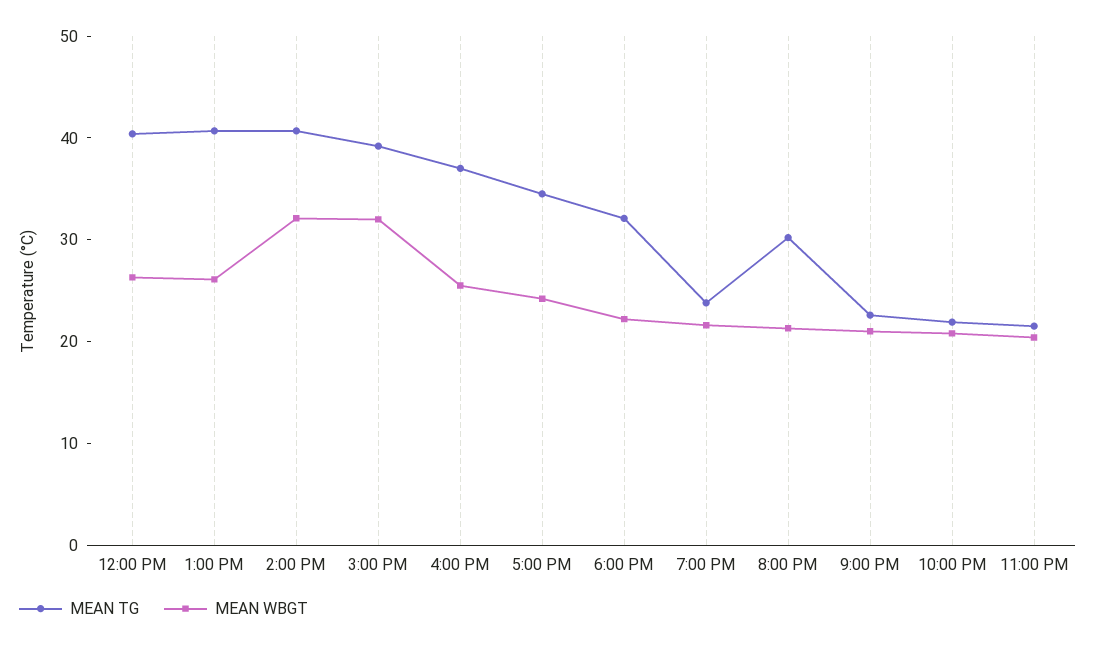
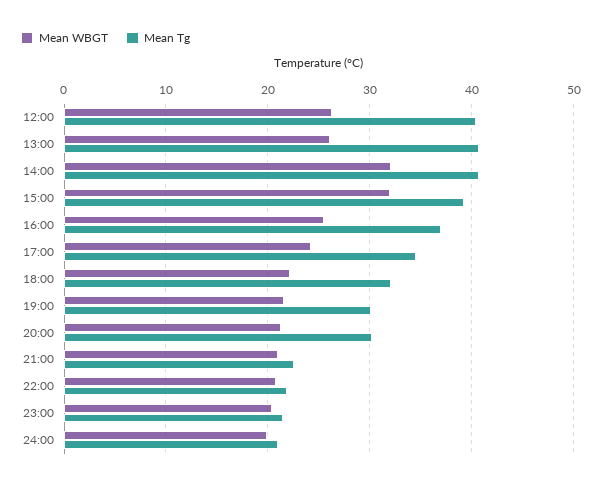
MEAN TG, 7:00 PM: 24 -> 30
MEAN WBGT, 24:00: none -> 20
MEAN TG, 24:00: none -> 21

